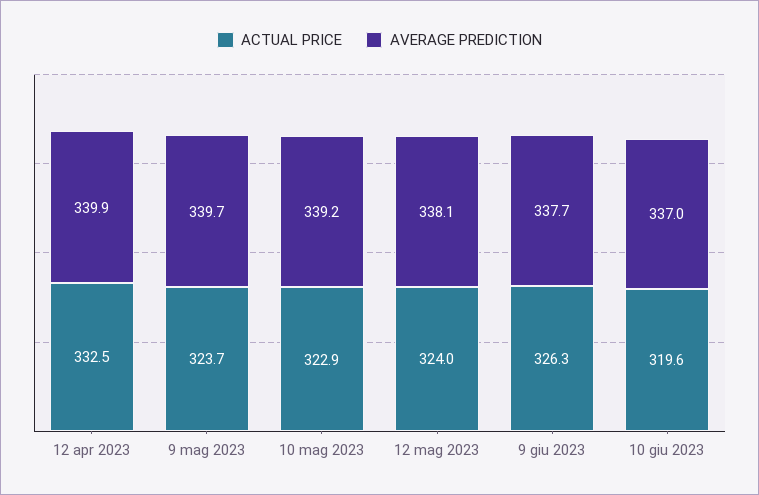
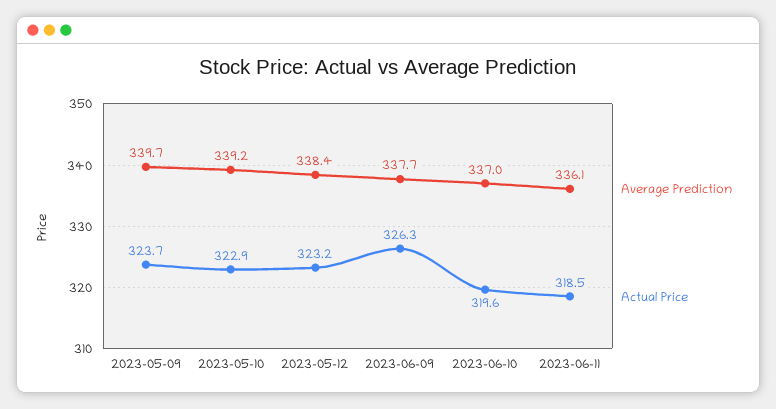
ACTUAL PRICE, 12 apr 2023: 332.5 -> none
AVERAGE PREDICTION, 12 apr 2023: 339.9 -> none
ACTUAL PRICE, 12 mag 2023: 324 -> 323.2
AVERAGE PREDICTION, 12 mag 2023: 338.1 -> 338.4
AVERAGE PREDICTION, 2023-06-11: none -> 336.1
ACTUAL PRICE, 2023-06-11: none -> 318.5

